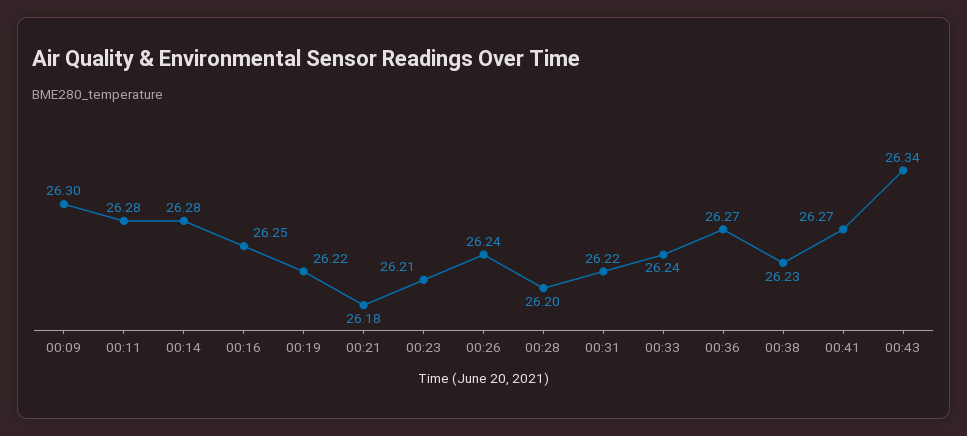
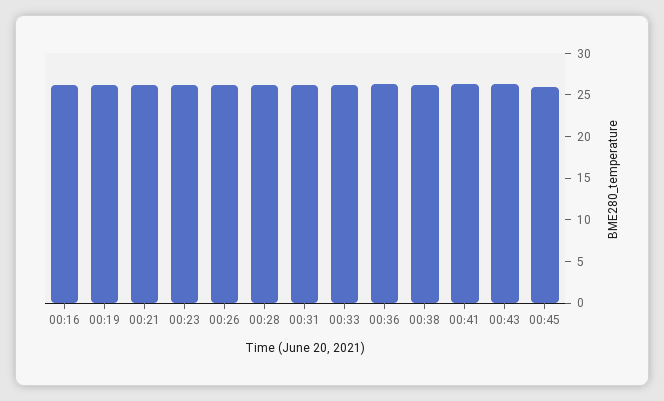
00:09: 26.3 -> none
00:11: 26.28 -> none
00:14: 26.28 -> none
00:45: none -> 26

